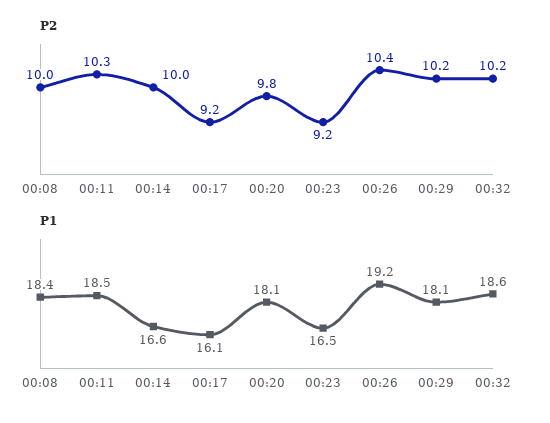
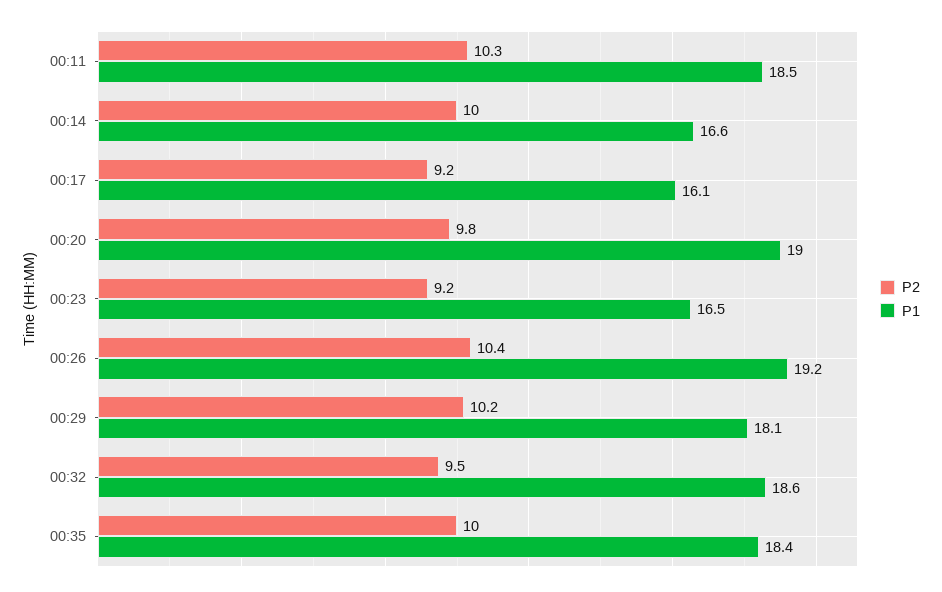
P2, 00:08: 10 -> none
P2, 00:32: 10.2 -> 9.5
P1, 00:08: 18.4 -> none
P1, 00:20: 18.1 -> 19
P2, 00:35: none -> 10
P1, 00:35: none -> 18.4

